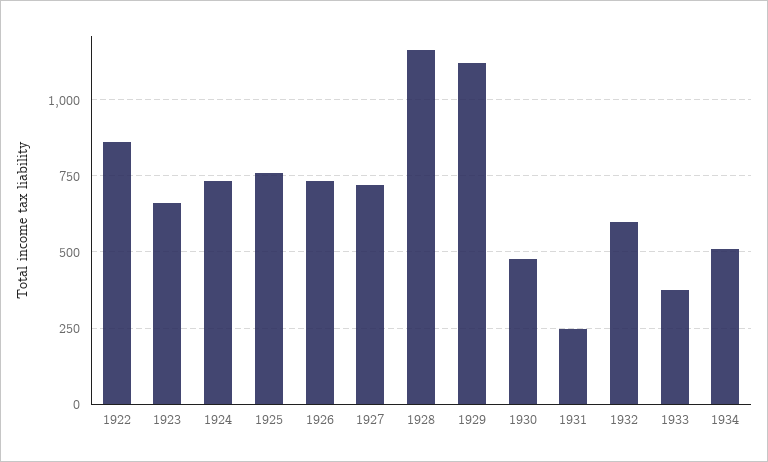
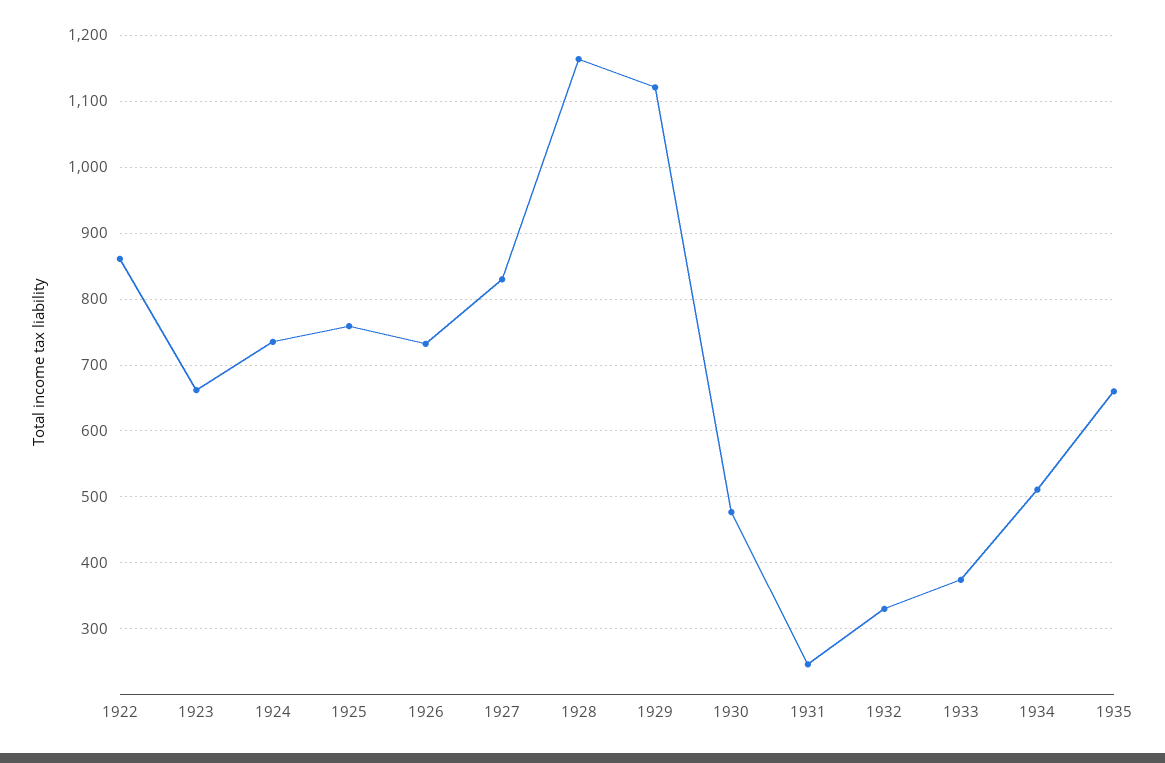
1927: 725 -> 830
1932: 600 -> 330
1935: none -> 660

